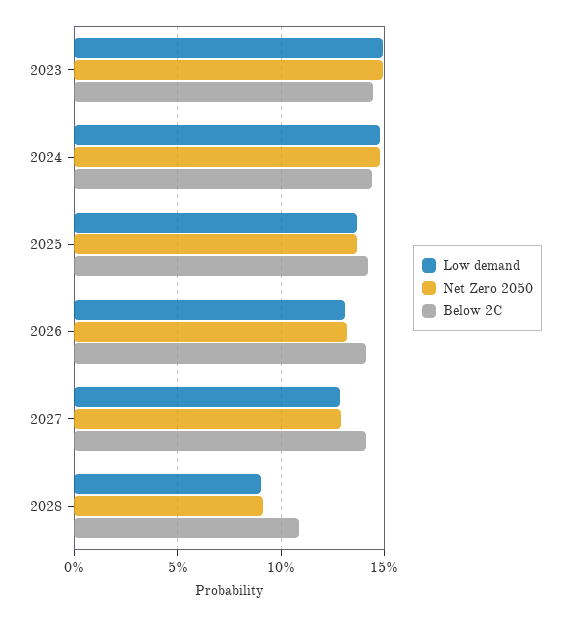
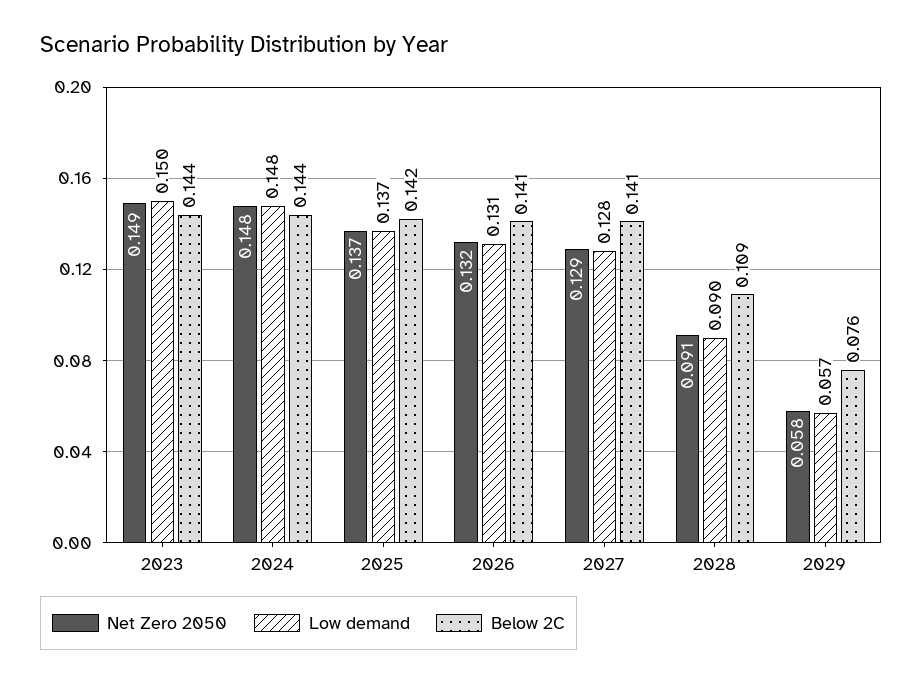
Net Zero 2050, 2029: none -> 0.058
Low demand, 2029: none -> 0.057
Below 2C, 2029: none -> 0.076

